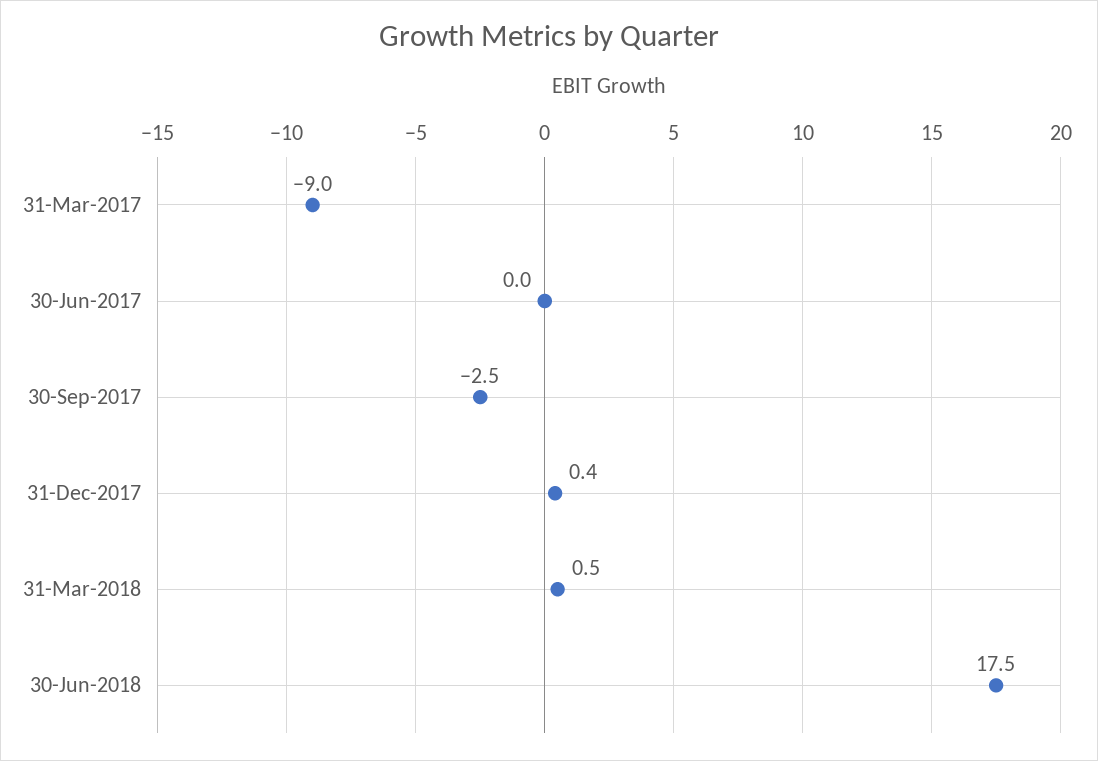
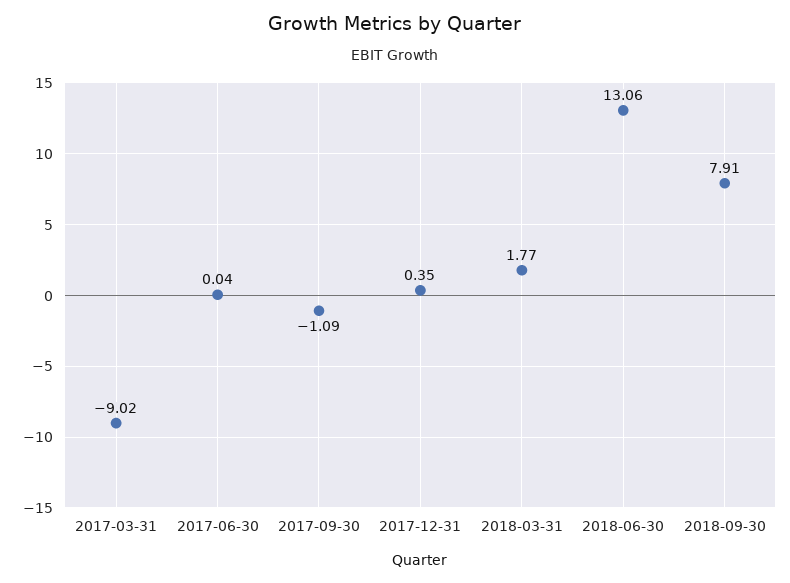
30-Sep-2017: -2.5 -> -1.09
31-Mar-2018: 0.5 -> 1.77
30-Jun-2018: 17.5 -> 13.06
2018-09-30: none -> 7.91

